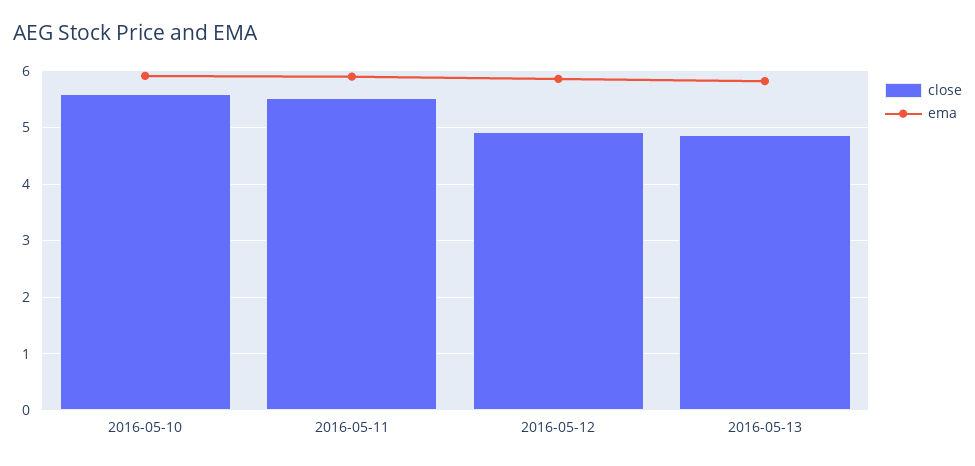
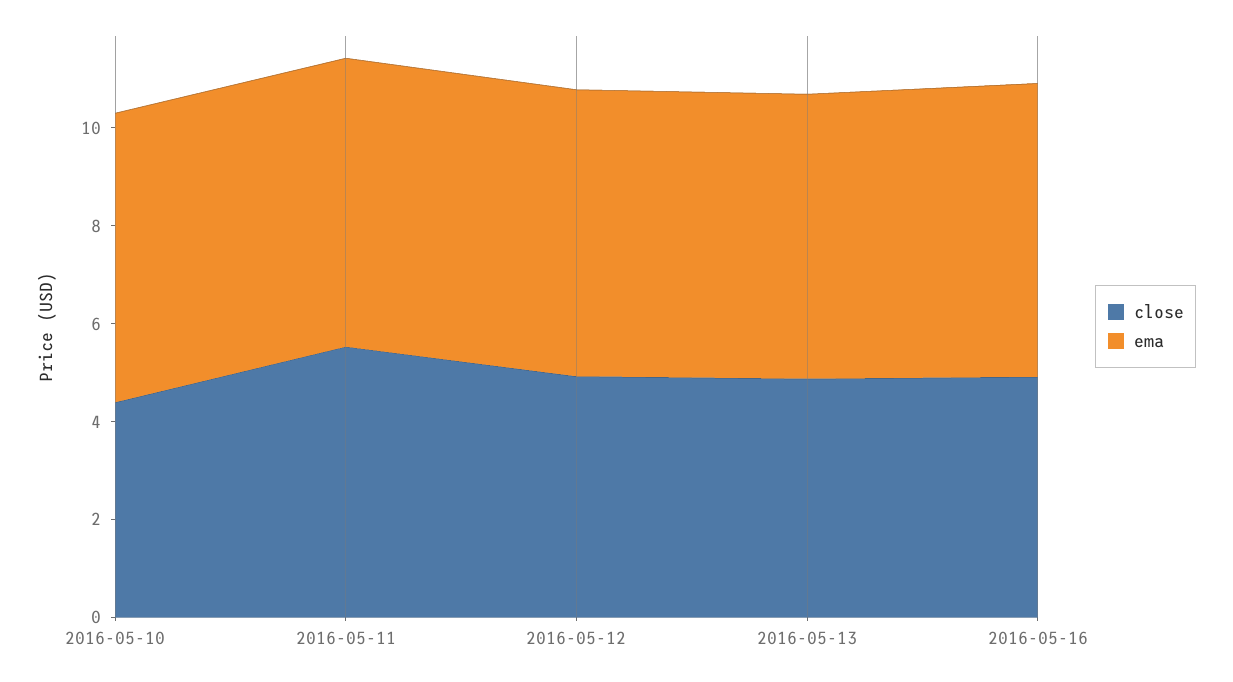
close, 2016-05-10: 5.6 -> 4.5
close, 2016-05-16: none -> 5
ema, 2016-05-16: none -> 6

